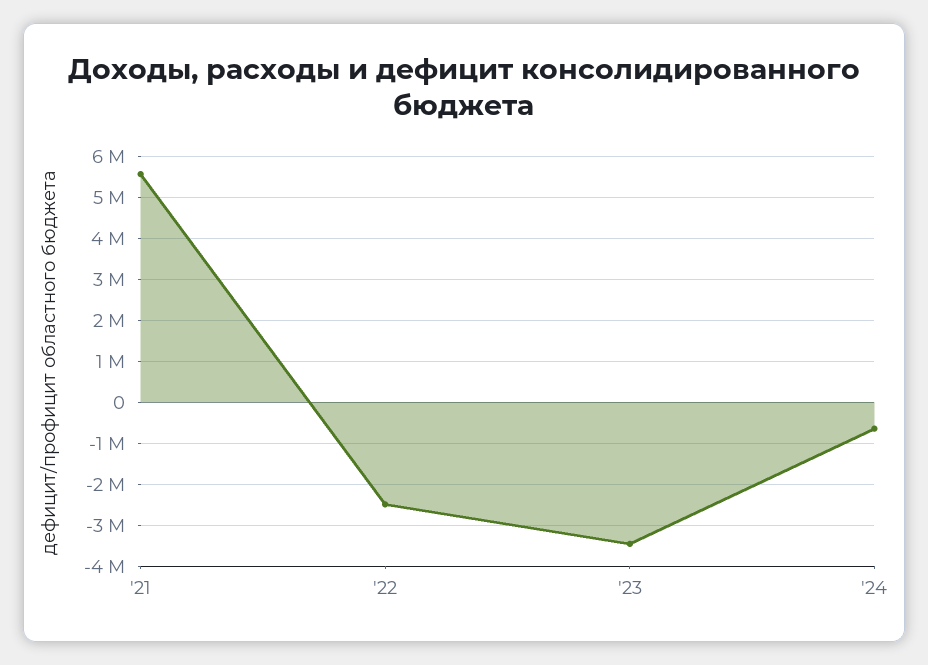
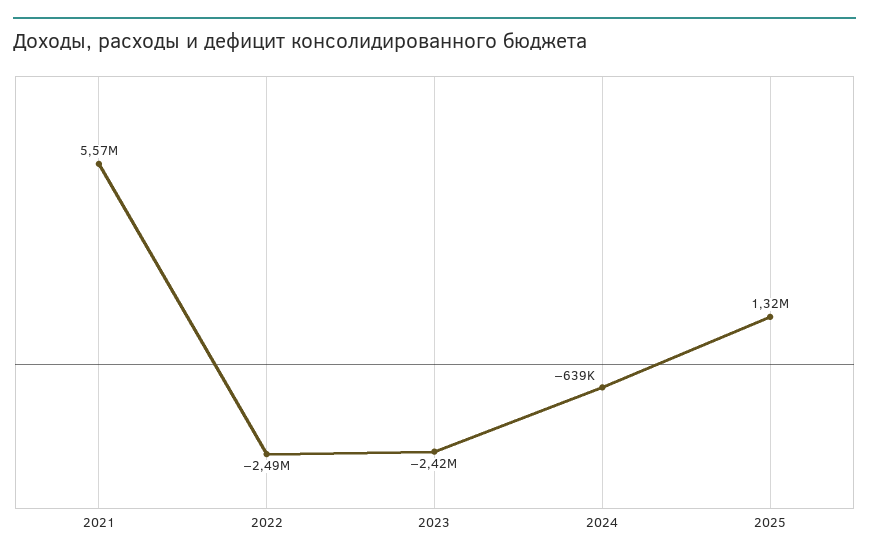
'23: -3400000 -> -2420000
2025: none -> 1320000

